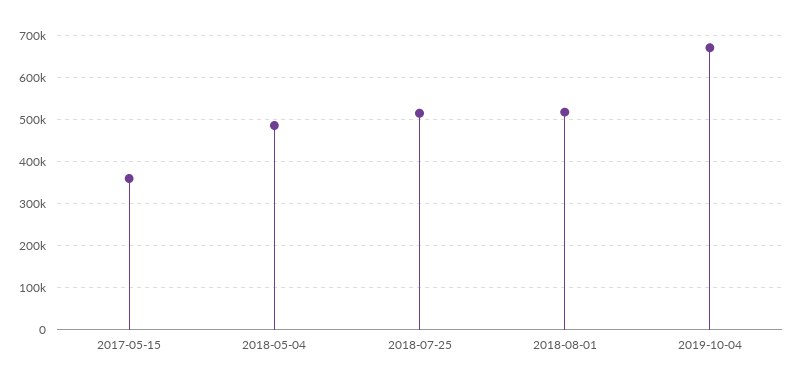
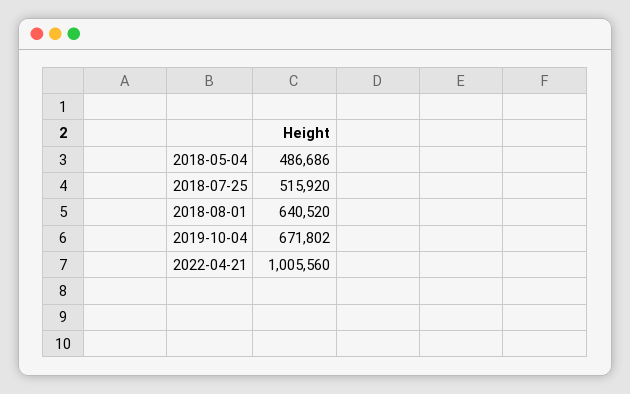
2017-05-15: 360000 -> none
2018-08-01: 520000 -> 640520
2022-04-21: none -> 1005560

